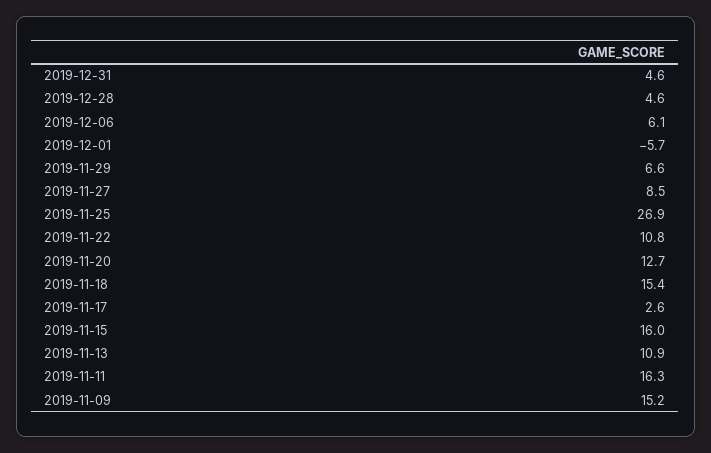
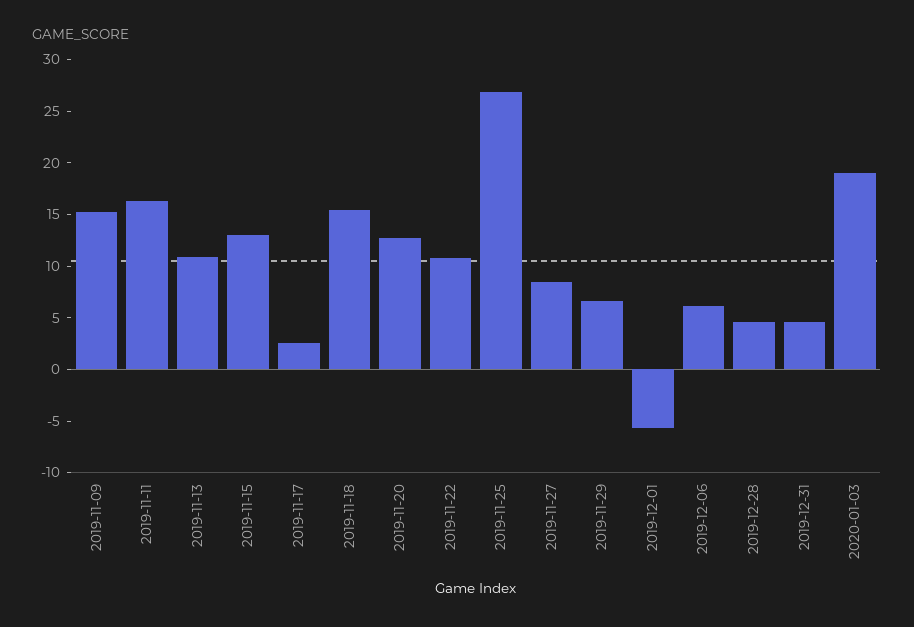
2019-11-15: 16 -> 13
2020-01-03: none -> 19

